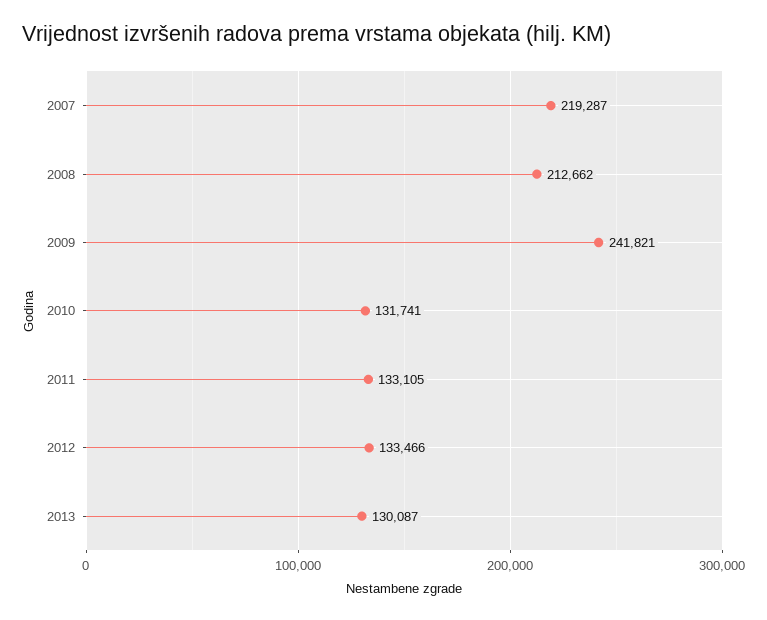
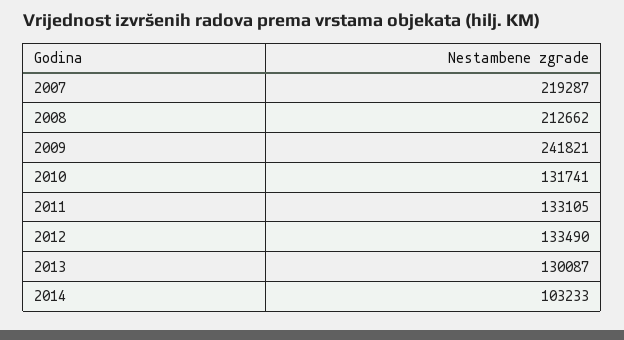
2012: 133466 -> 133490
2014: none -> 103233

